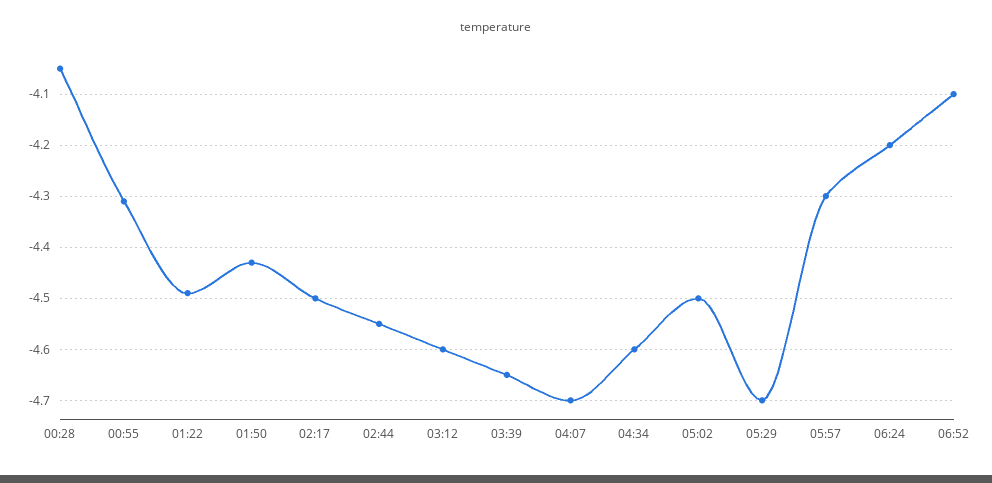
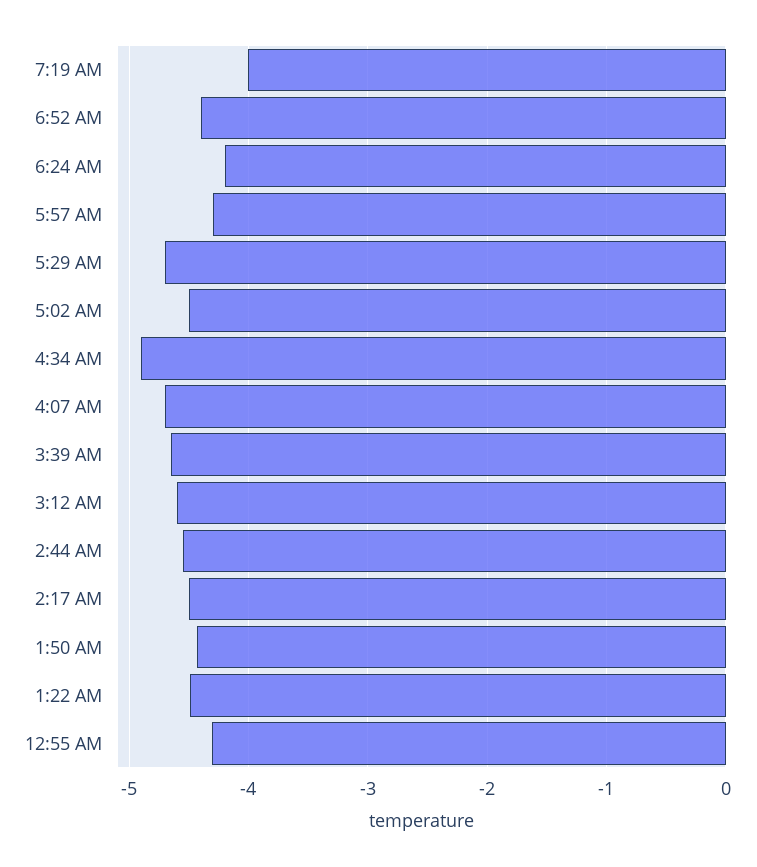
00:28: -4.05 -> none
04:34: -4.6 -> -4.9
06:52: -4.1 -> -4.4
7:19 AM: none -> -4

